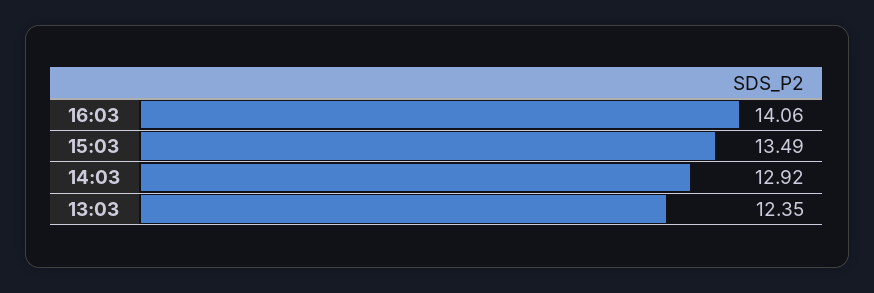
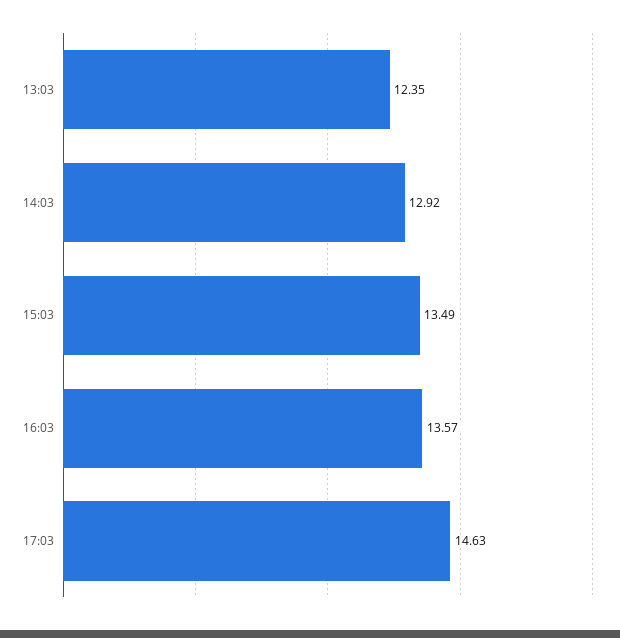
16:03: 14.06 -> 13.57
17:03: none -> 14.63

